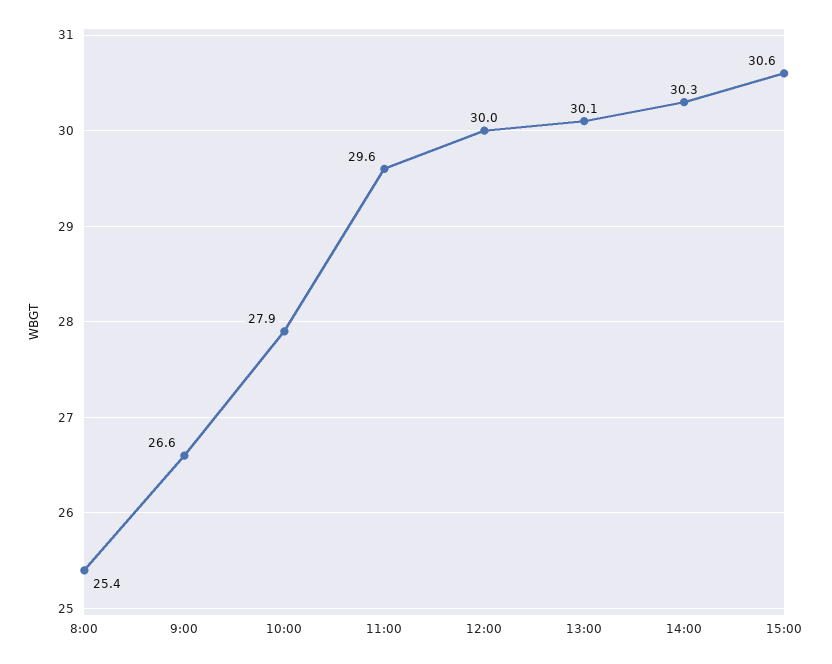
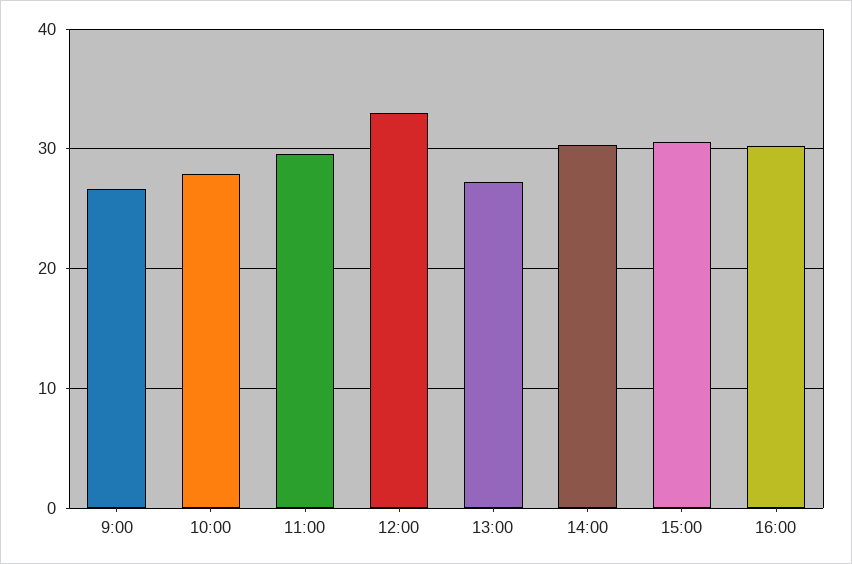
8:00: 25.4 -> none
12:00: 30 -> 33
13:00: 30.1 -> 27
16:00: none -> 30

